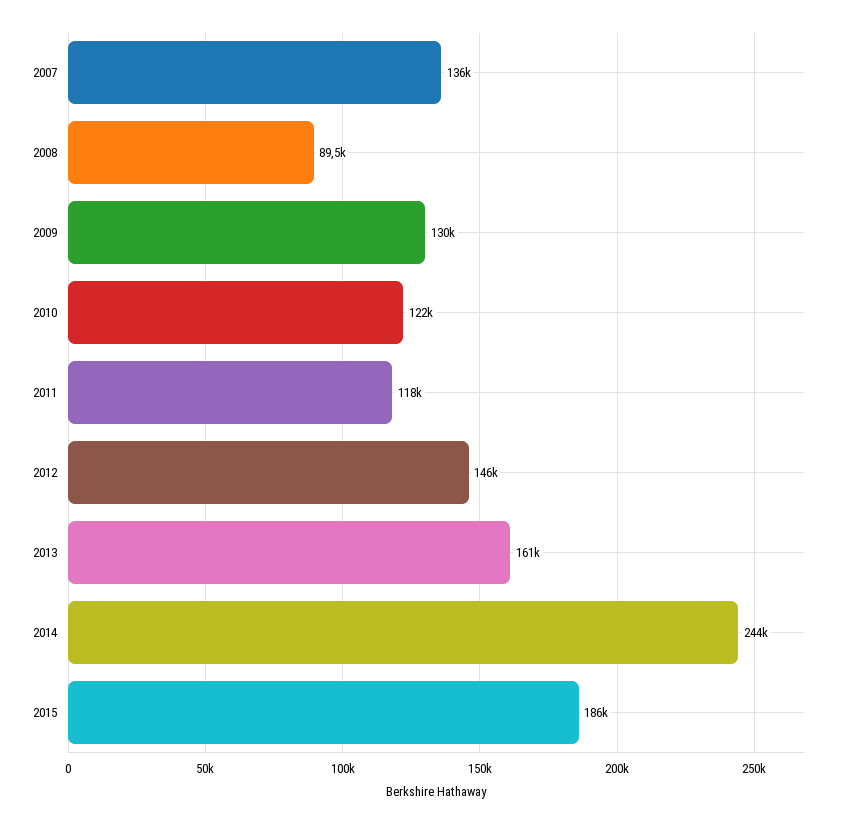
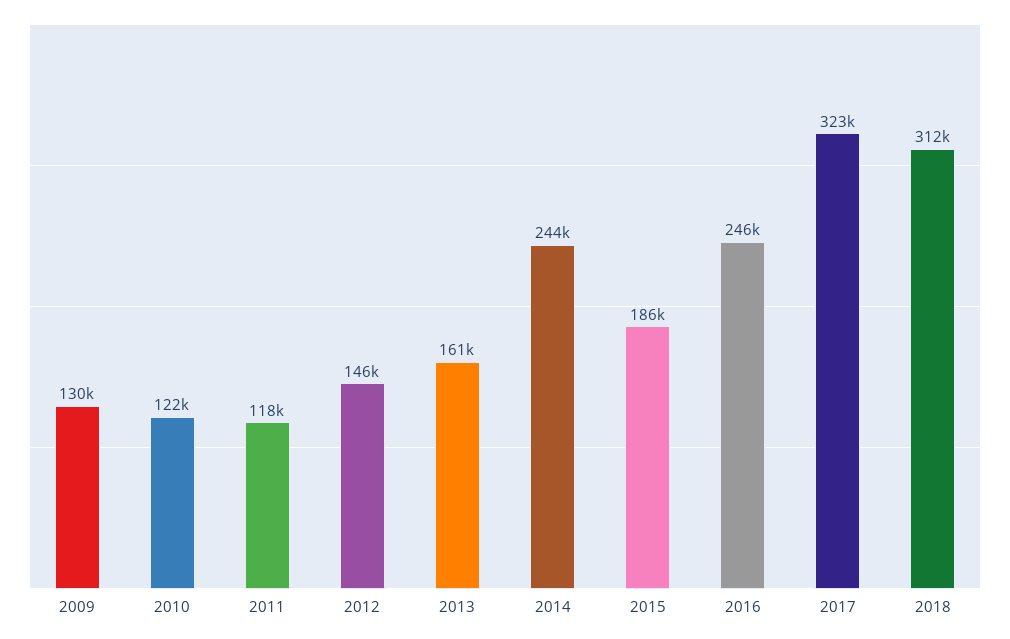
2007: 136000 -> none
2008: 89500 -> none
2016: none -> 246000
2017: none -> 323000
2018: none -> 312000

